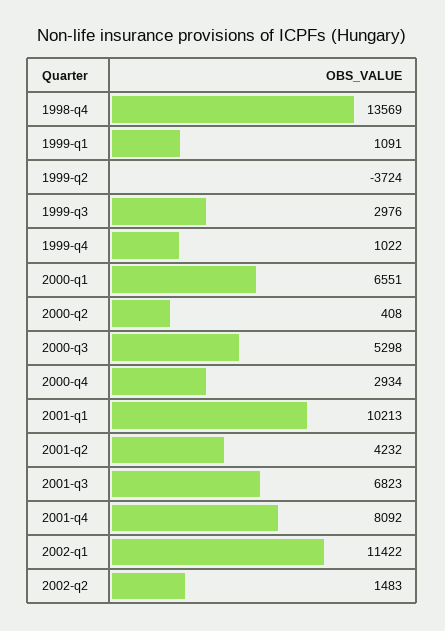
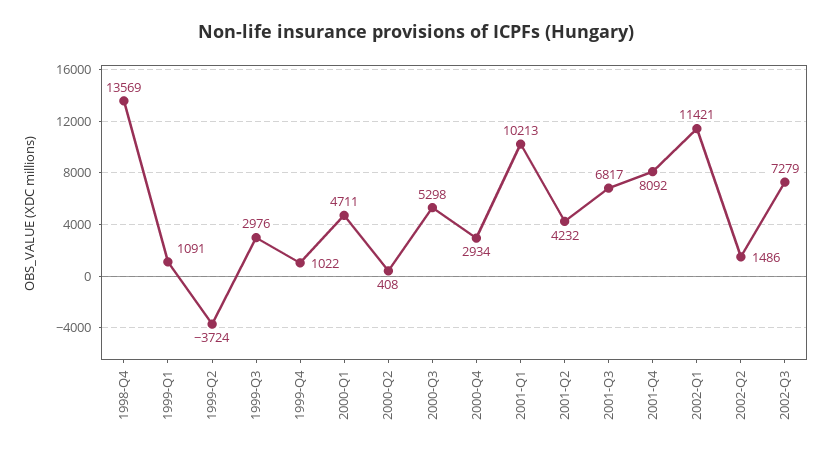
2000-q1: 6551 -> 4711
2001-q3: 6823 -> 6817
2002-q1: 11422 -> 11421
2002-q2: 1483 -> 1486
2002-Q3: none -> 7279

